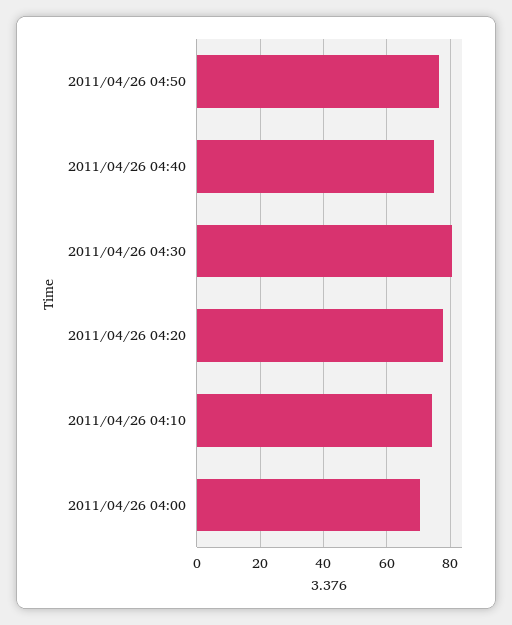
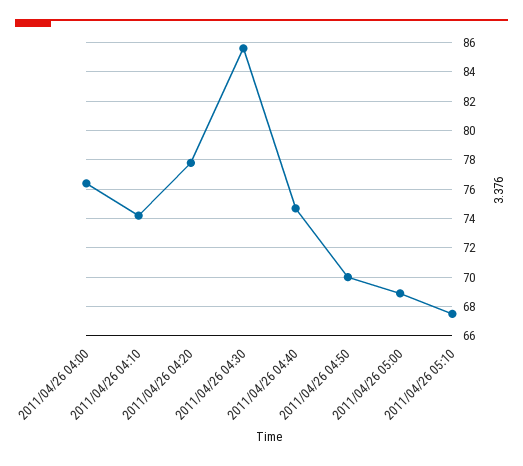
2011/04/26 04:50: 76 -> 70
2011/04/26 04:30: 80 -> 85.5
2011/04/26 04:00: 70 -> 76.5
2011/04/26 05:00: none -> 69
2011/04/26 05:10: none -> 67.5

